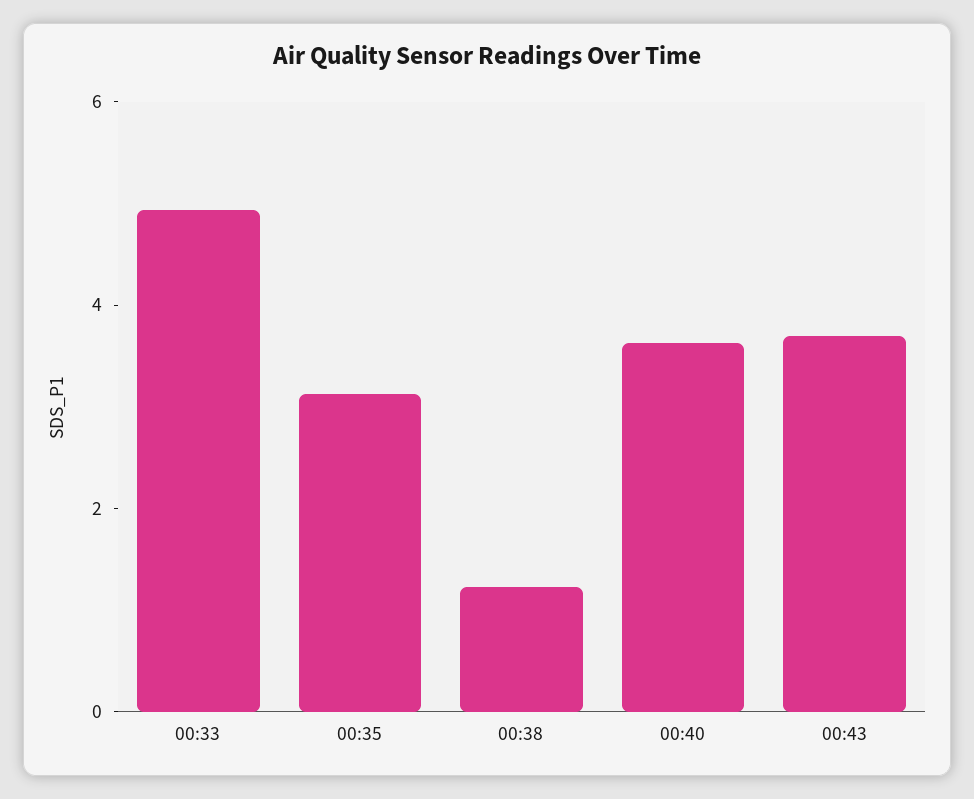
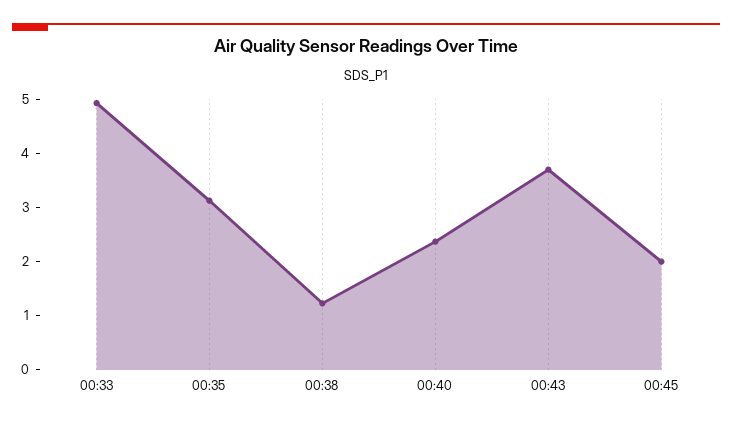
00:40: 3.5 -> 2.4
00:45: none -> 2

